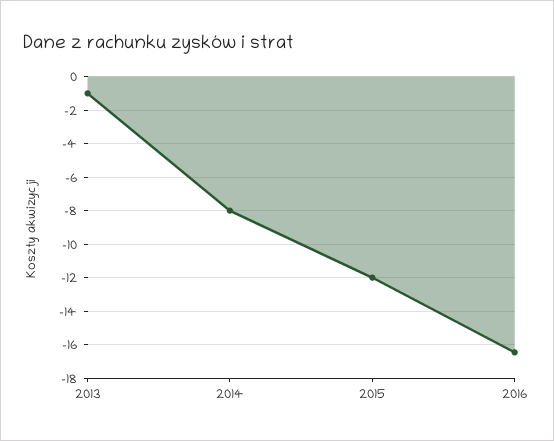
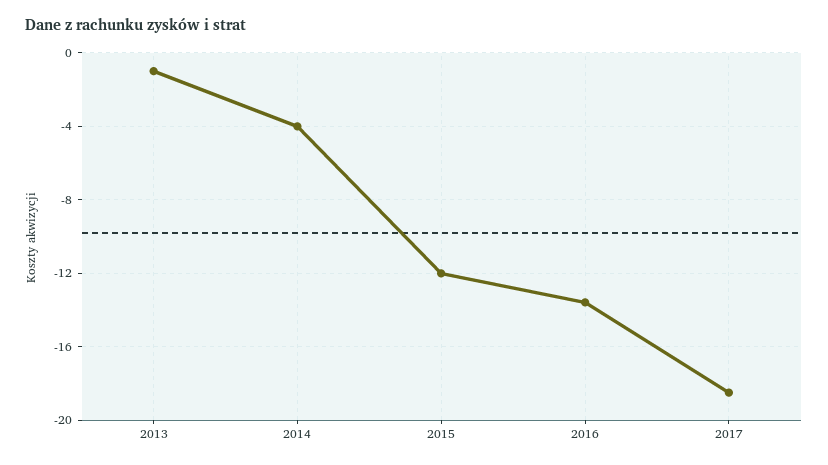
2014: -8 -> -4
2016: -16.5 -> -13.5
2017: none -> -18.5

